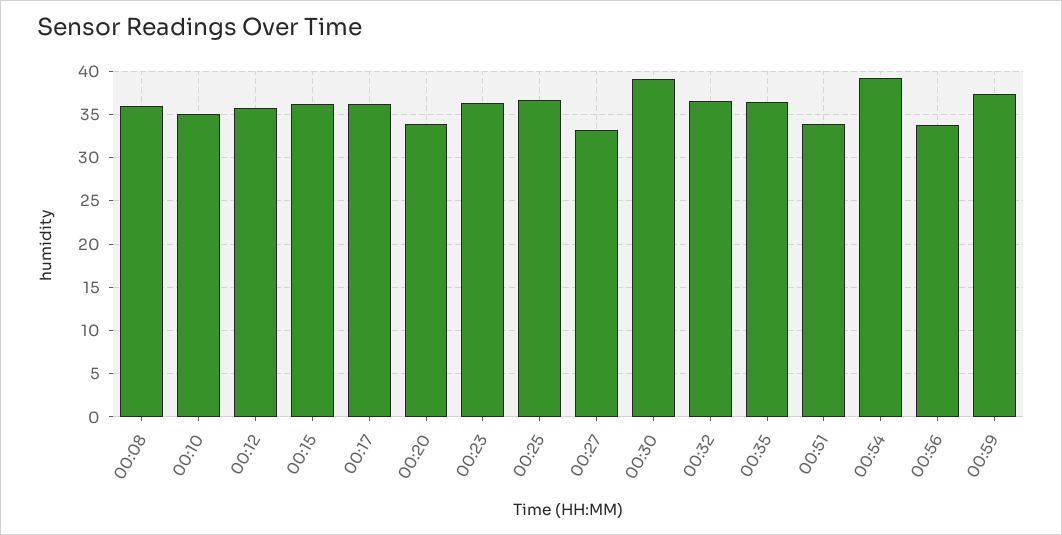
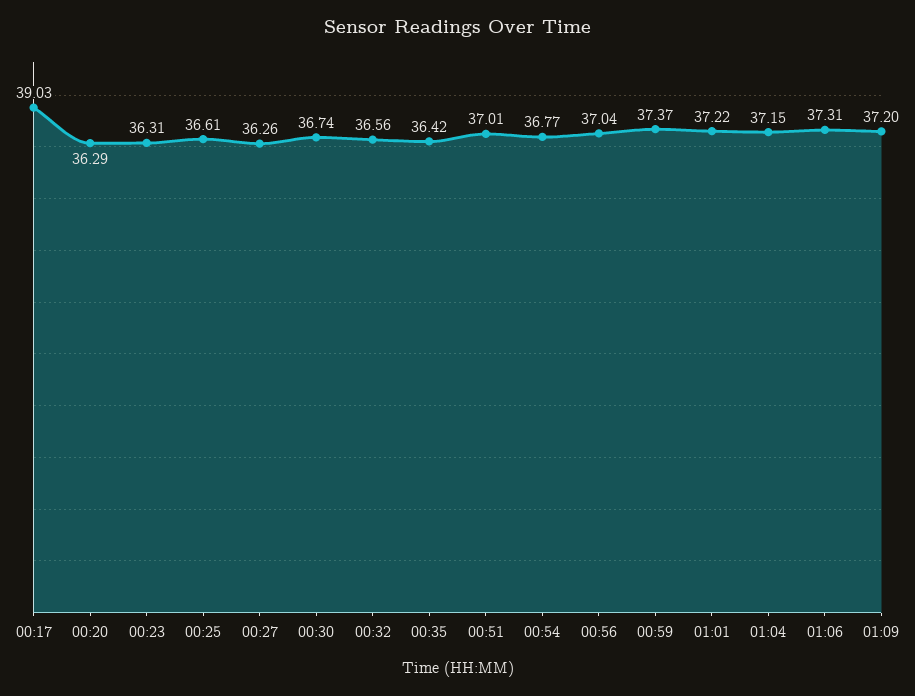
00:08: 36 -> none
00:10: 35 -> none
00:12: 36 -> none
00:15: 36 -> none
00:17: 36 -> 39.03
00:20: 34 -> 36.29
00:27: 33 -> 36.26
00:30: 39 -> 36.74
00:51: 34 -> 37.01
00:54: 39 -> 36.77
00:56: 34 -> 37.04
01:01: none -> 37.22
01:04: none -> 37.15
01:06: none -> 37.31
01:09: none -> 37.2

